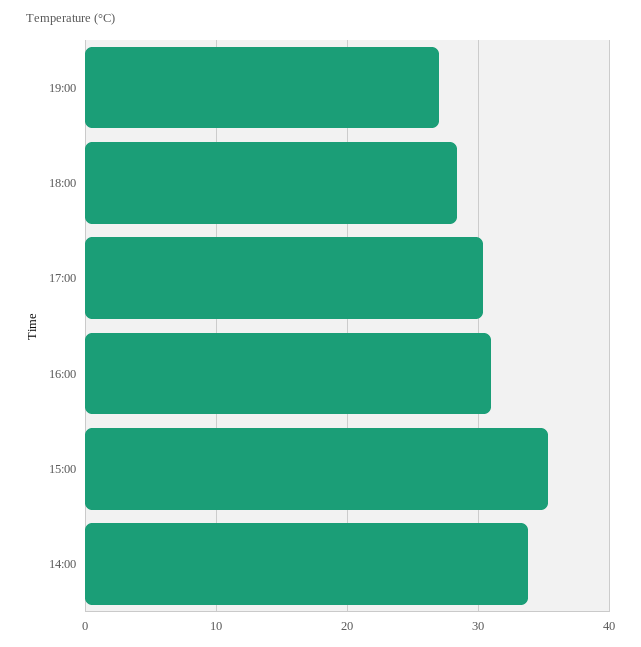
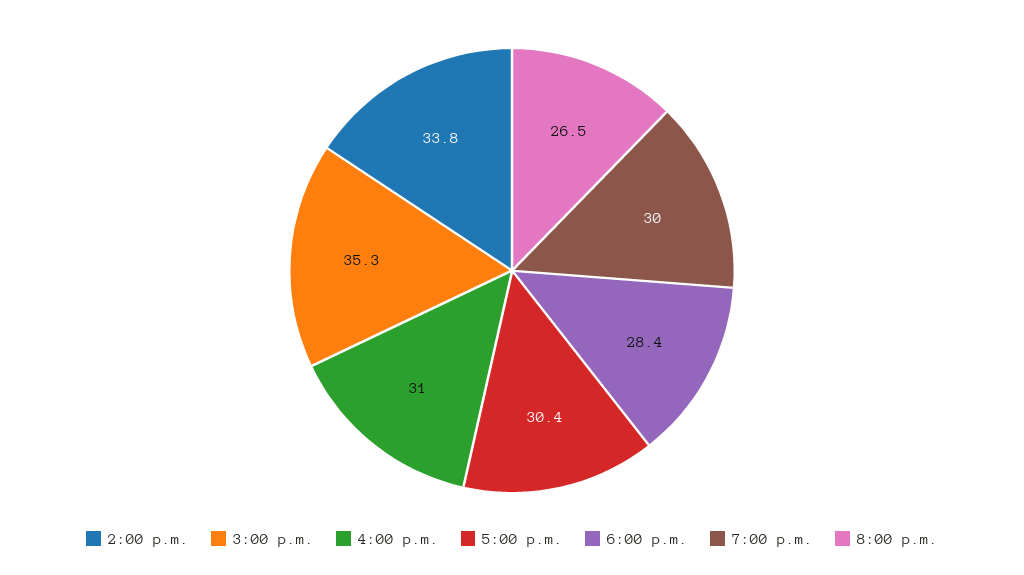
19:00: 27 -> 30
8:00 p.m.: none -> 26.5

